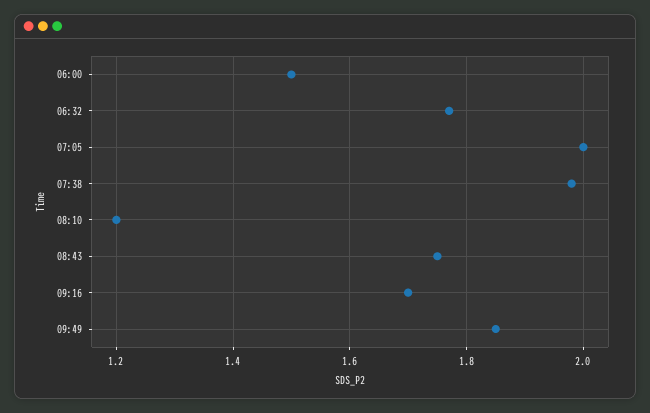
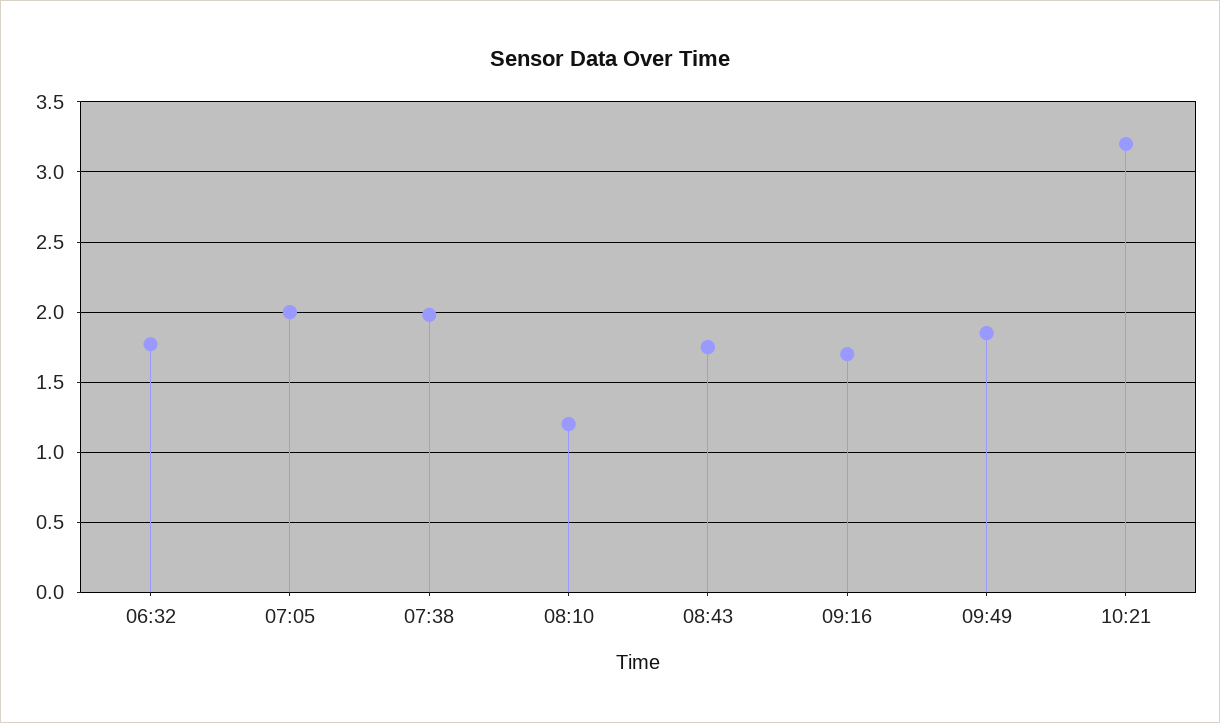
06:00: 1.5 -> none
10:21: none -> 3.2

